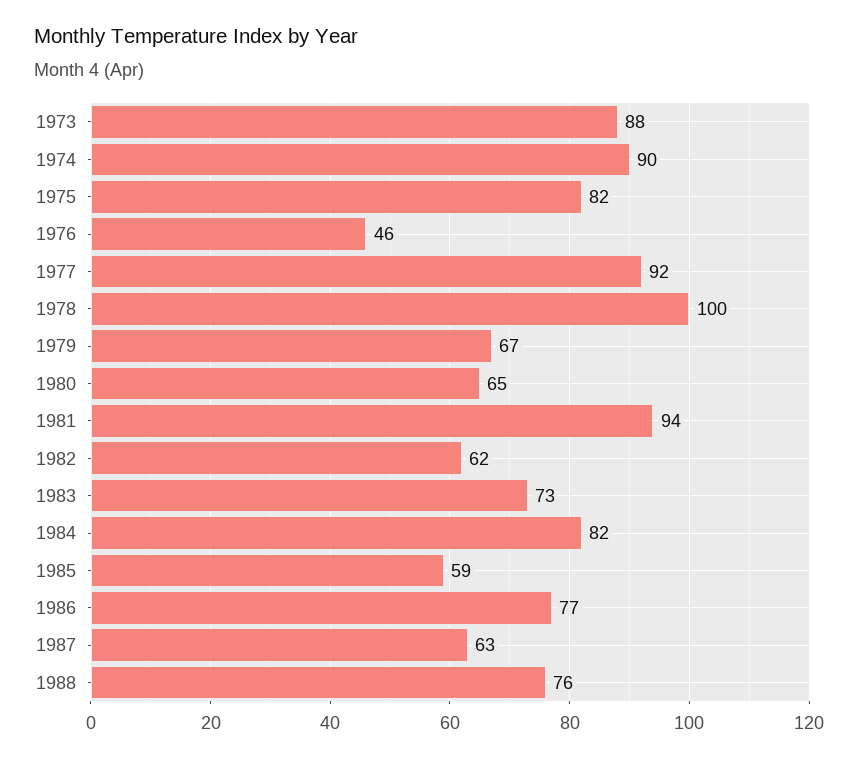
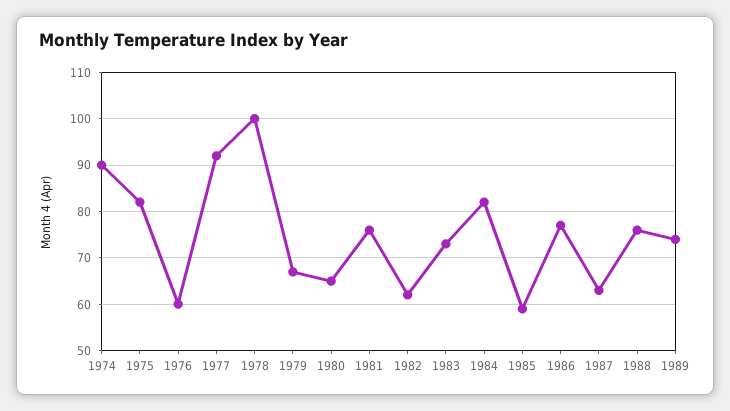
1973: 88 -> none
1976: 46 -> 60
1981: 94 -> 75
1989: none -> 75

